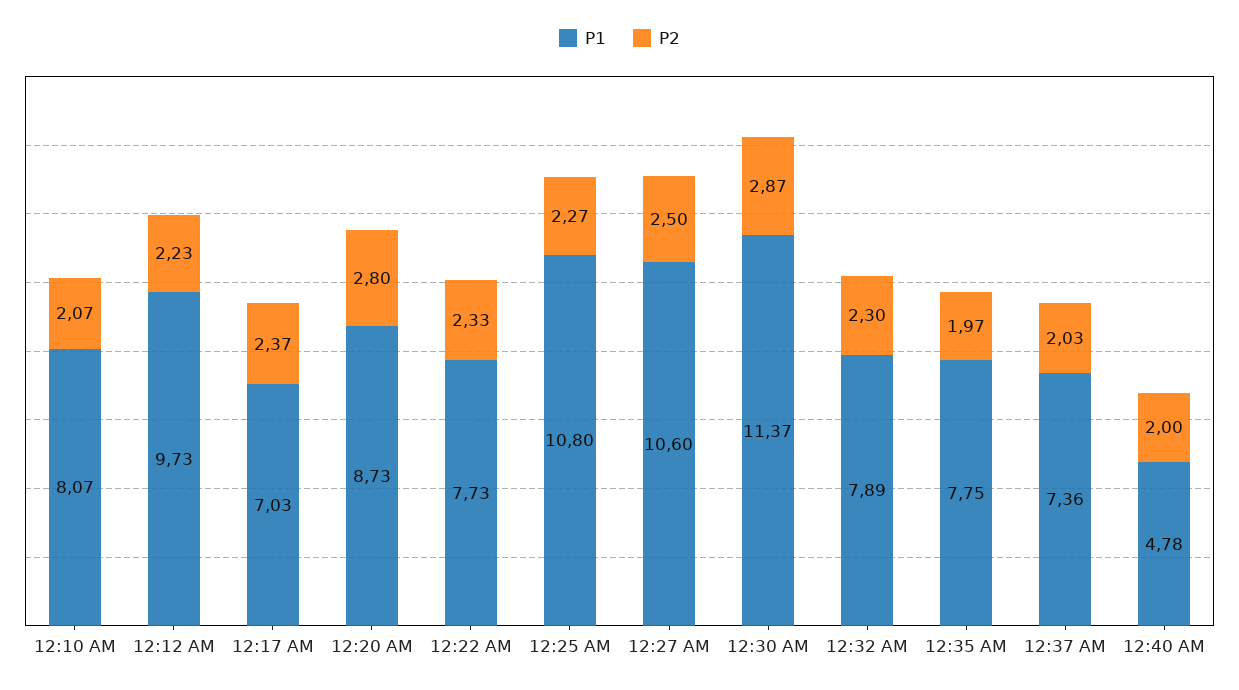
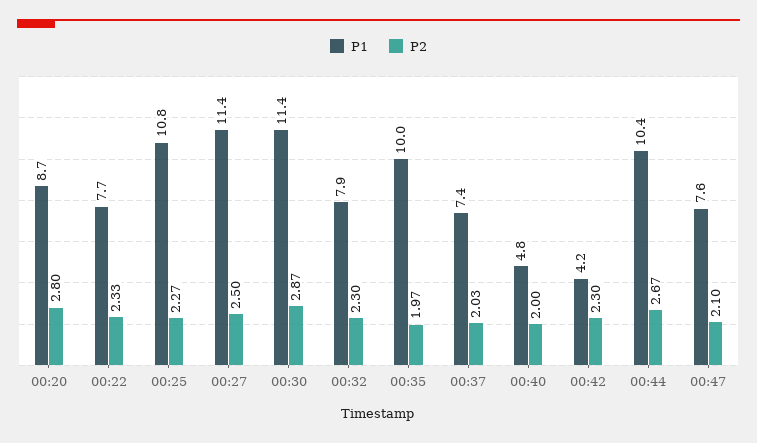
P1, 12:10 AM: 8.07 -> none
P2, 12:10 AM: 2.07 -> none
P1, 12:12 AM: 9.73 -> none
P2, 12:12 AM: 2.23 -> none
P1, 12:17 AM: 7.03 -> none
P2, 12:17 AM: 2.37 -> none
P1, 12:27 AM: 10.6 -> 11.4
P1, 12:35 AM: 7.75 -> 10
P1, 00:42: none -> 4.2
P2, 00:42: none -> 2.3
P1, 00:44: none -> 10.4
P2, 00:44: none -> 2.67
P1, 00:47: none -> 7.6
P2, 00:47: none -> 2.1

